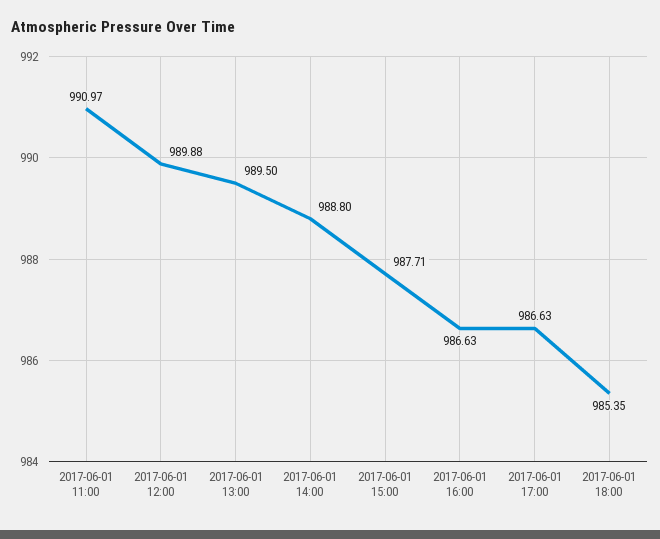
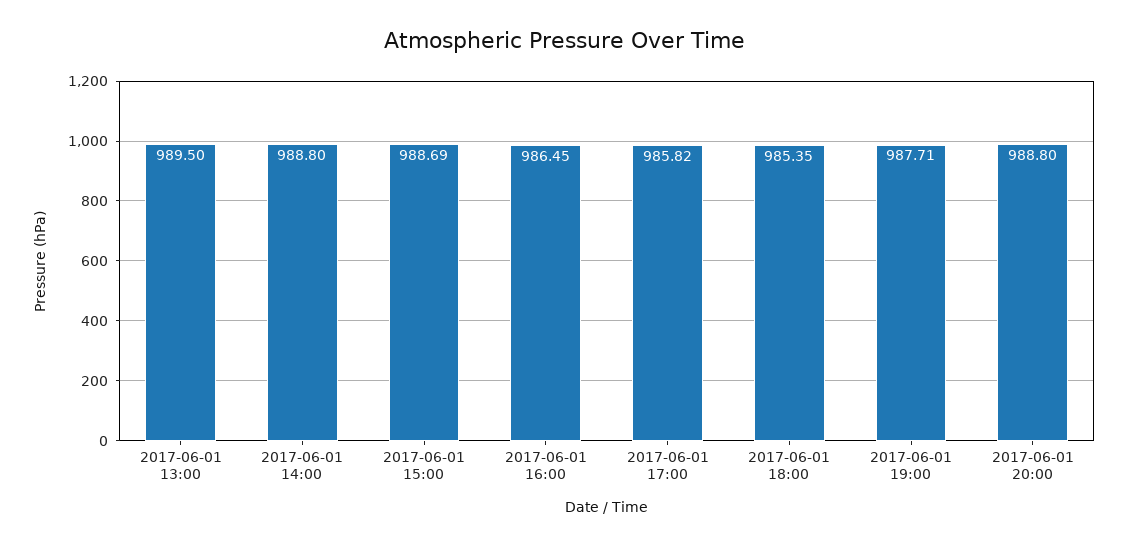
2017-06-01 11:00: 990.97 -> none
2017-06-01 12:00: 989.88 -> none
2017-06-01 15:00: 987.71 -> 988.69
2017-06-01 16:00: 986.63 -> 986.45
2017-06-01 17:00: 986.63 -> 985.82
2017-06-01 19:00: none -> 987.71
2017-06-01 20:00: none -> 988.8

